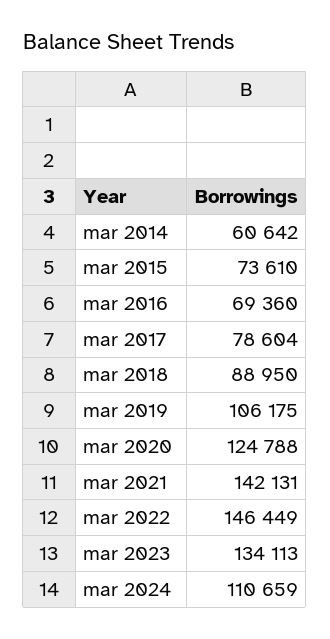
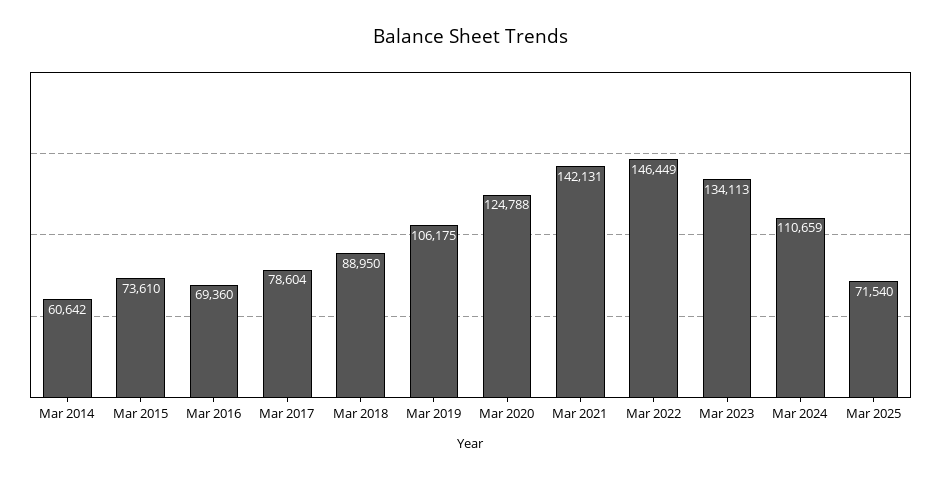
Mar 2025: none -> 71540

